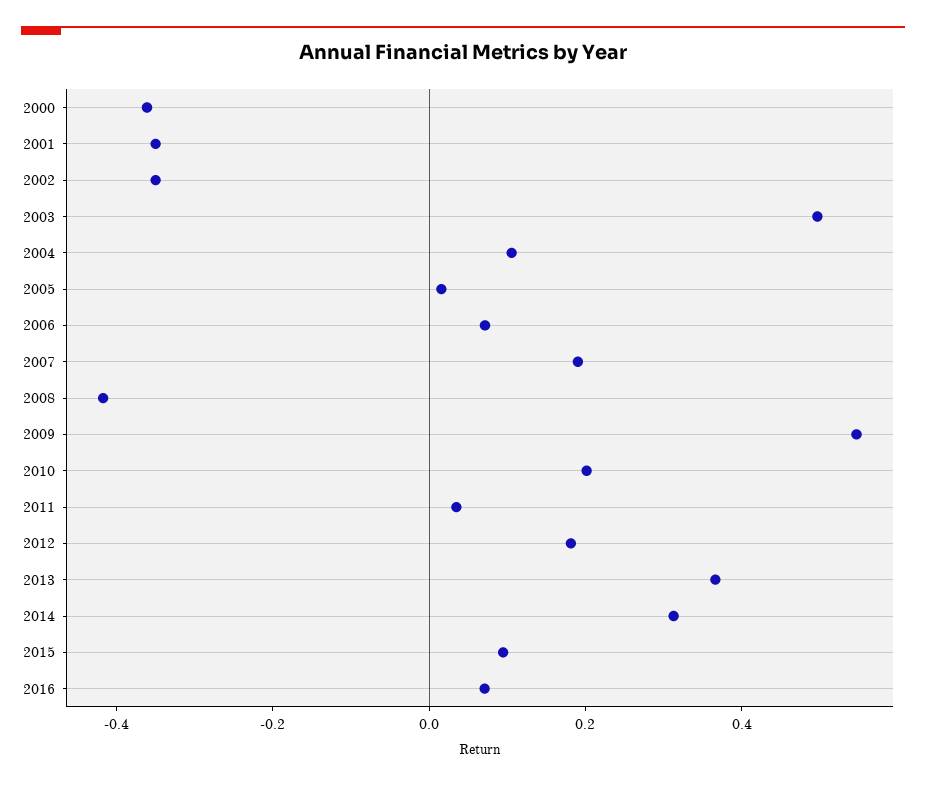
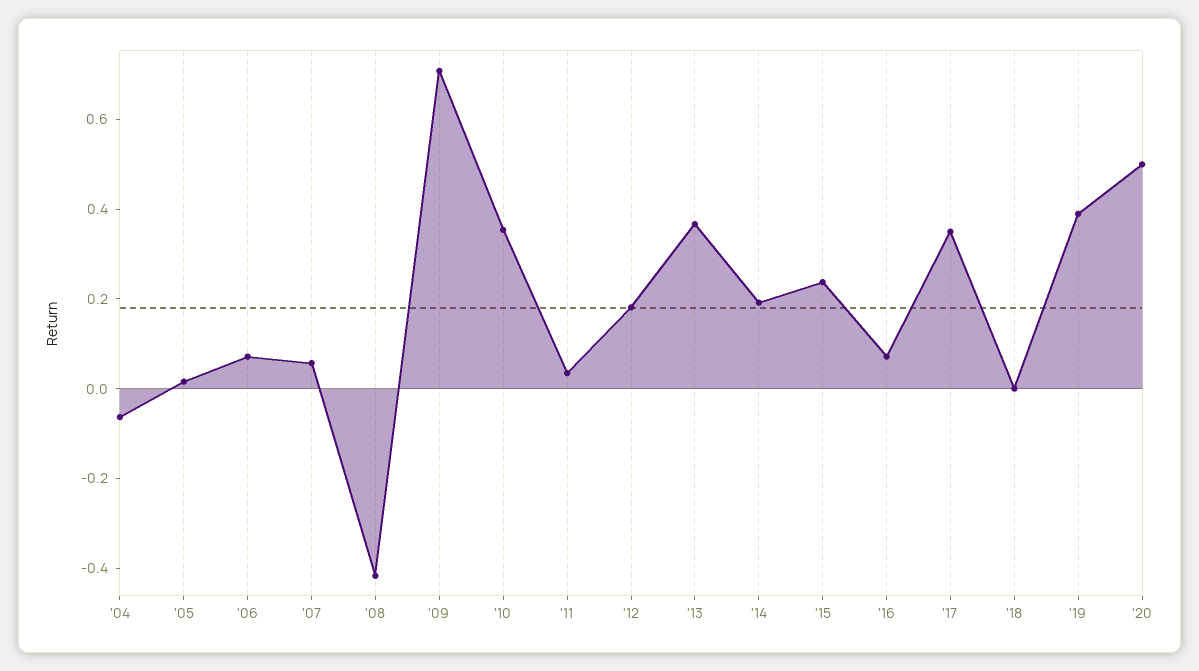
2000: -0.35 -> none
2001: -0.35 -> none
2002: -0.35 -> none
2003: 0.5 -> none
2004: 0.1 -> -0.05
2007: 0.2 -> 0.05
2009: 0.55 -> 0.7
2010: 0.2 -> 0.35
2014: 0.3 -> 0.2
2015: 0.1 -> 0.25
'17: none -> 0.35
'18: none -> 0
'19: none -> 0.4
'20: none -> 0.5

